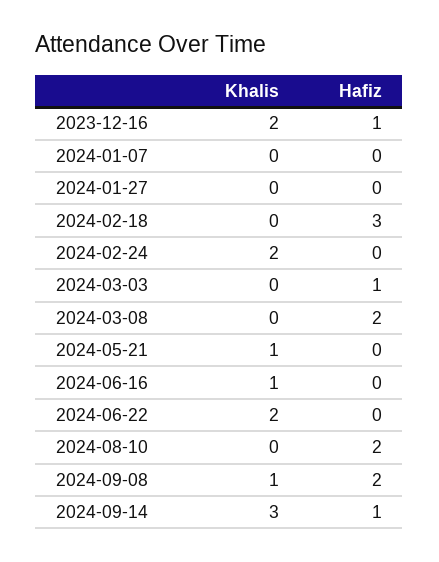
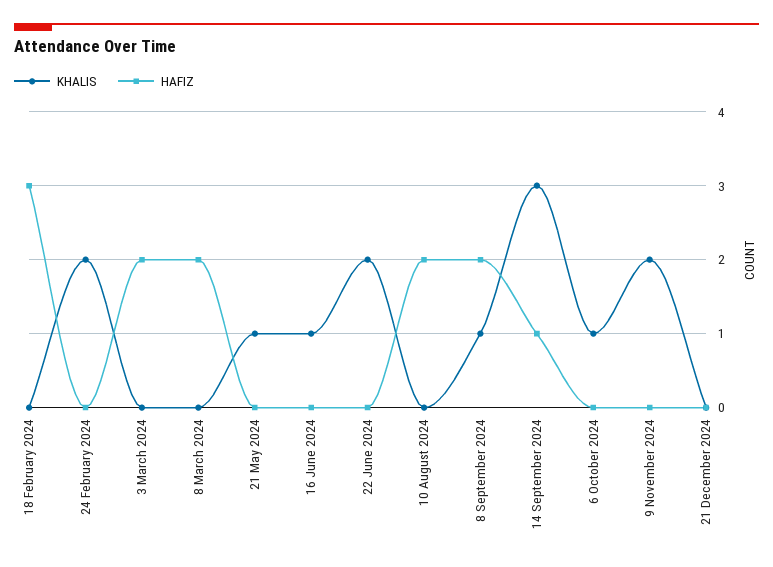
Khalis, 2023-12-16: 2 -> none
Hafiz, 2023-12-16: 1 -> none
Khalis, 2024-01-07: 0 -> none
Hafiz, 2024-01-07: 0 -> none
Khalis, 2024-01-27: 0 -> none
Hafiz, 2024-01-27: 0 -> none
Hafiz, 2024-03-03: 1 -> 2
Khalis, 6 October 2024: none -> 1
Hafiz, 6 October 2024: none -> 0
Khalis, 9 November 2024: none -> 2
Hafiz, 9 November 2024: none -> 0
Khalis, 21 December 2024: none -> 0
Hafiz, 21 December 2024: none -> 0

